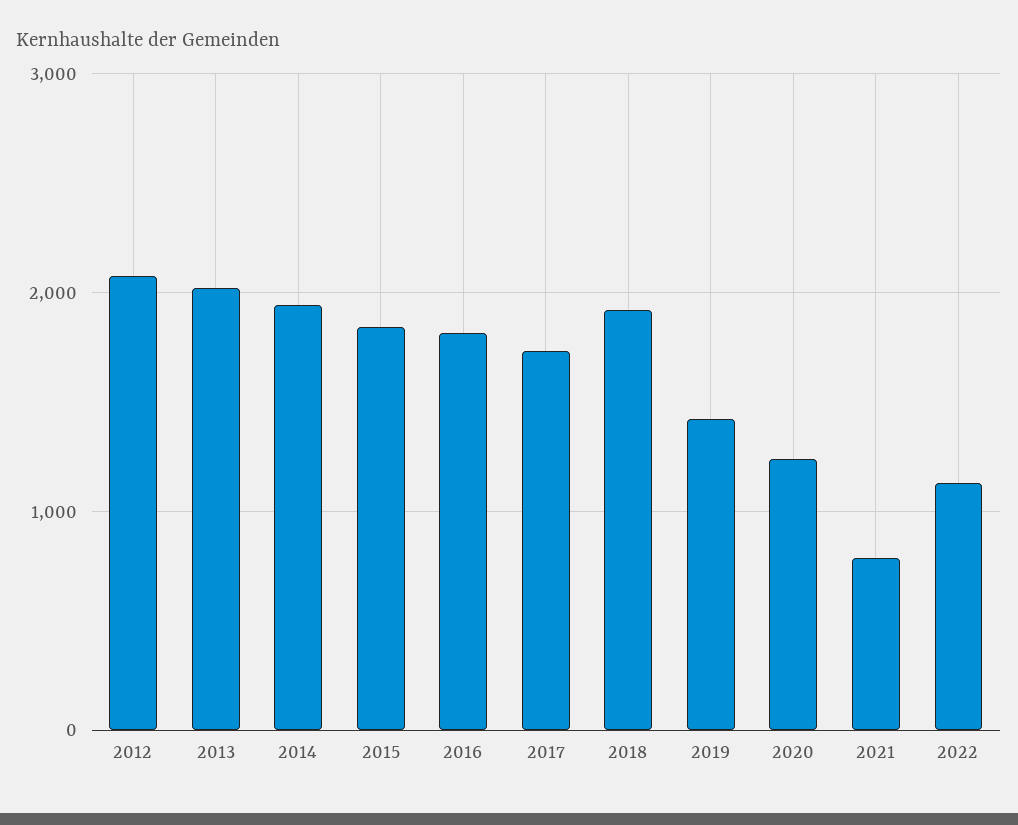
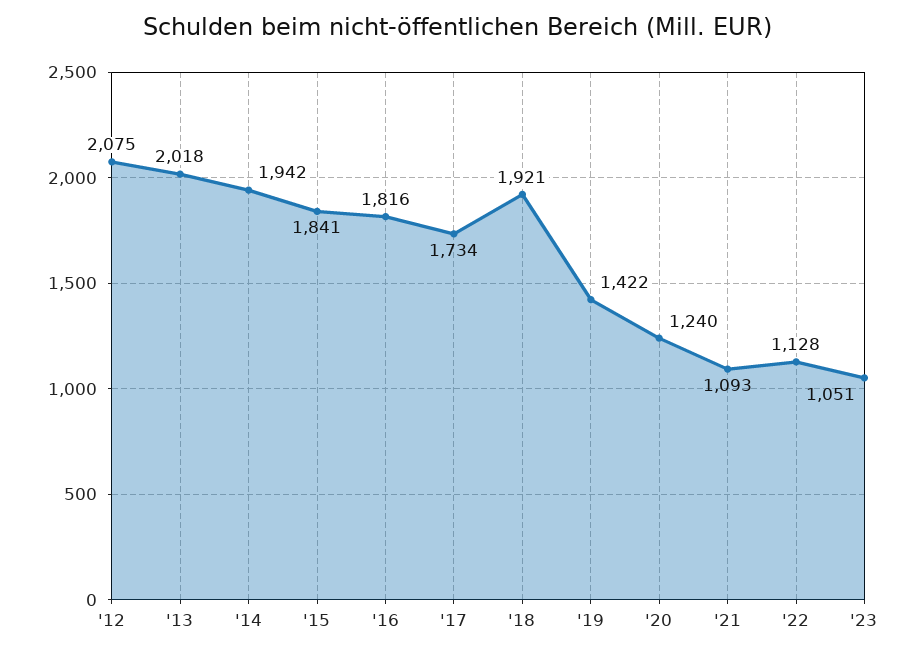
2021: 800 -> 1093
'23: none -> 1051

